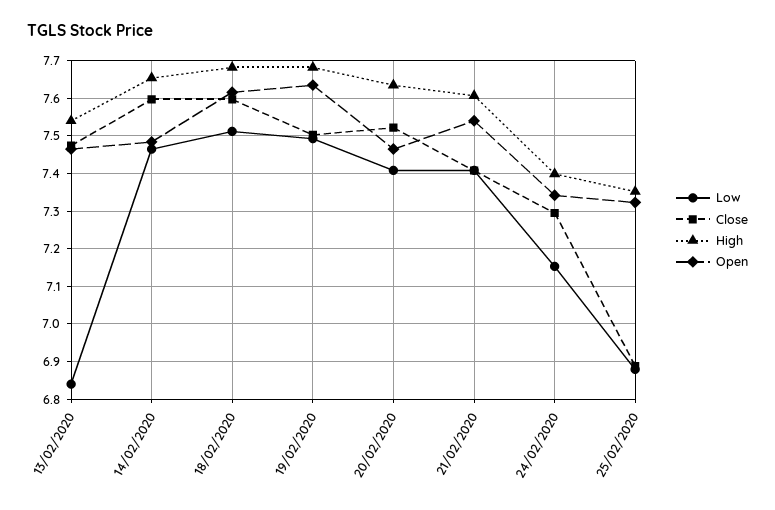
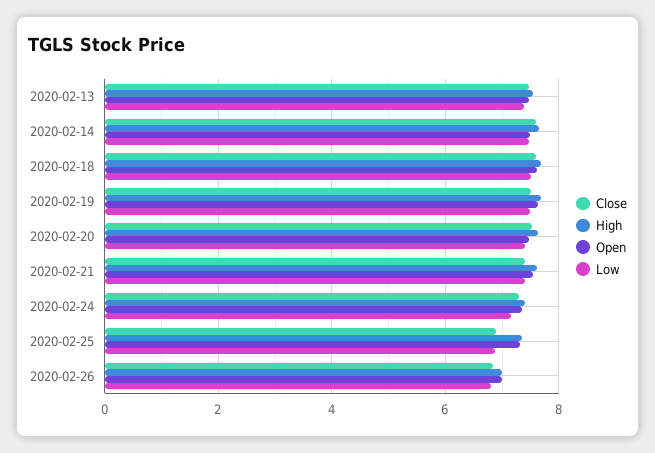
Low, 13/02/2020: 6.84 -> 7.4
Close, 2020-02-26: none -> 6.8
High, 2020-02-26: none -> 7
Open, 2020-02-26: none -> 7
Low, 2020-02-26: none -> 6.8

